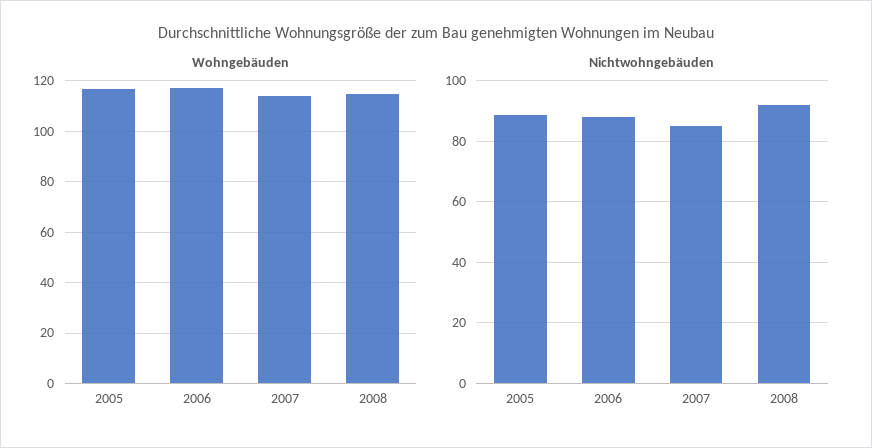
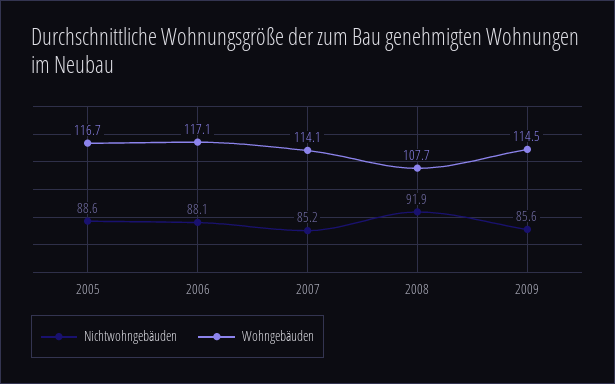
Wohngebäuden, 2008: 115 -> 107.7
Nichtwohngebäuden, 2009: none -> 85.6
Wohngebäuden, 2009: none -> 114.5

